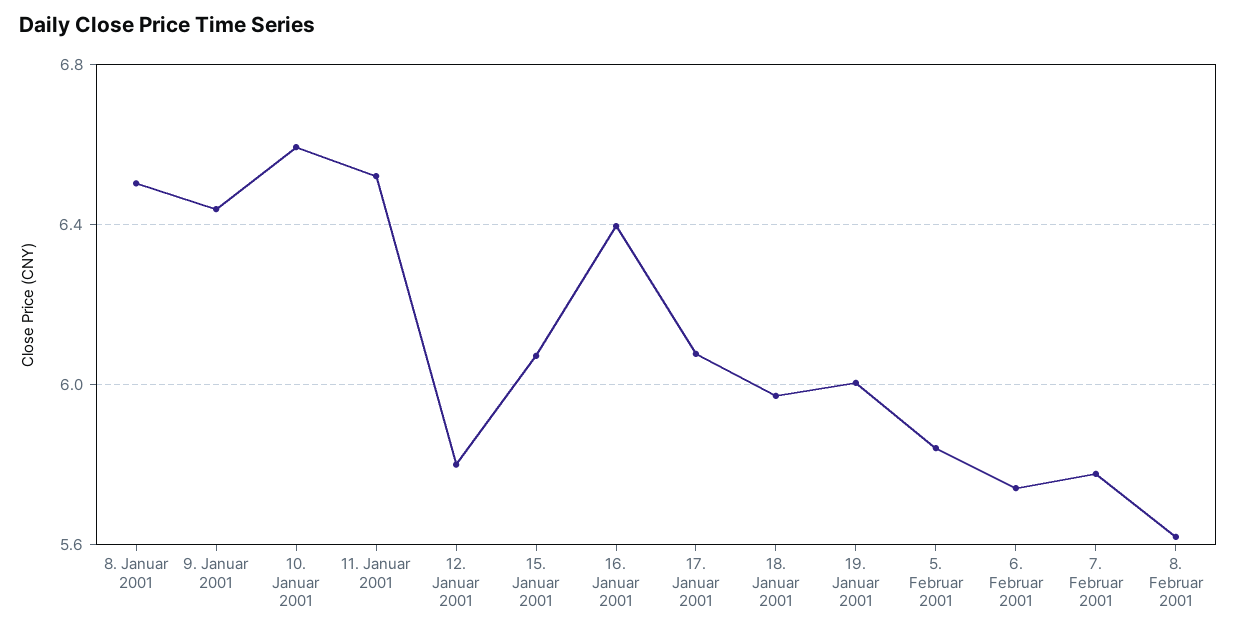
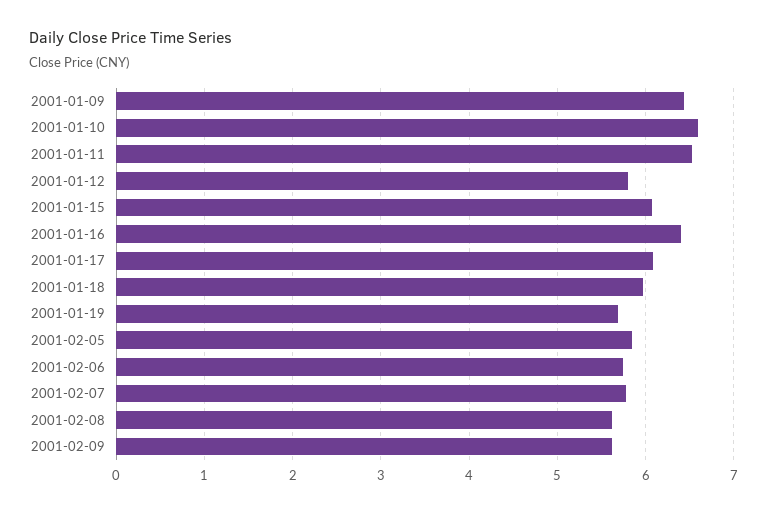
8. Januar 2001: 6.5 -> none
19. Januar 2001: 6 -> 5.7
2001-02-09: none -> 5.6

